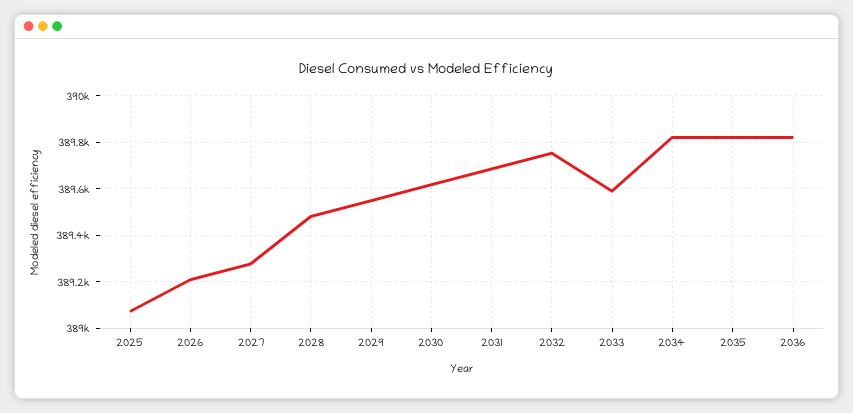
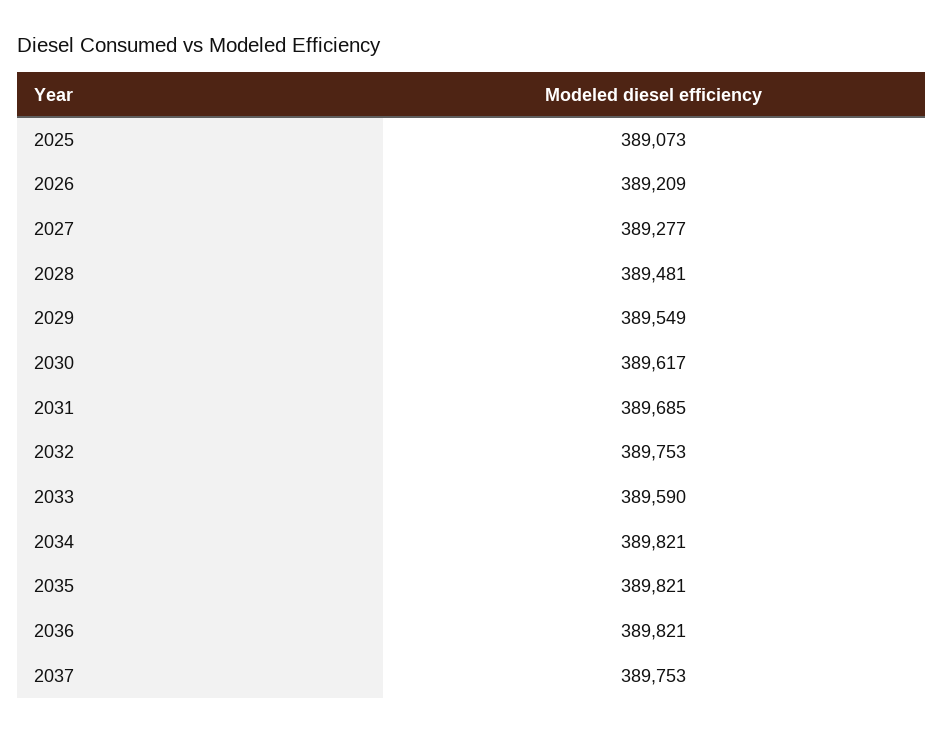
2037: none -> 389753

